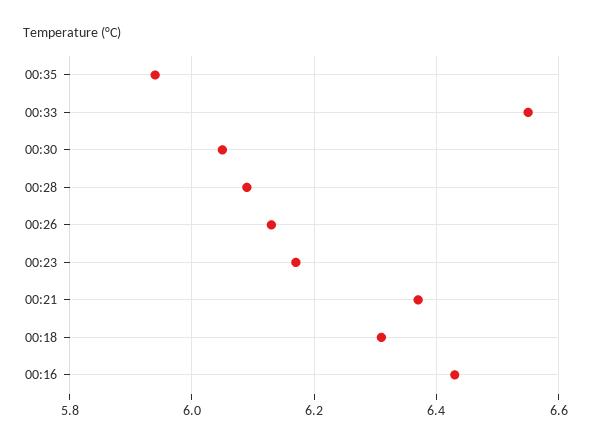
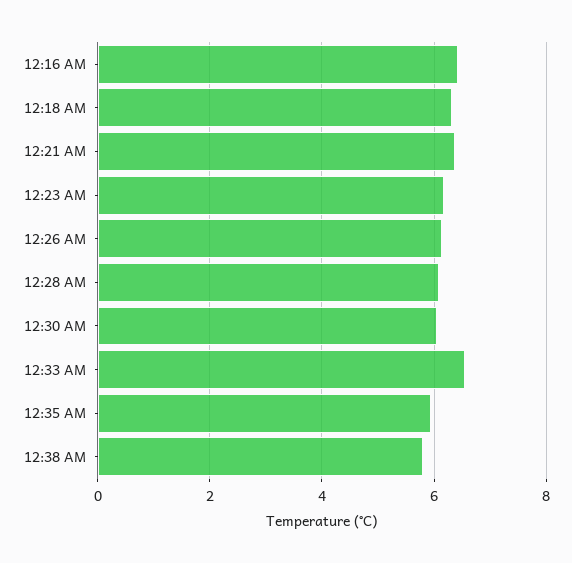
12:38 AM: none -> 5.8

